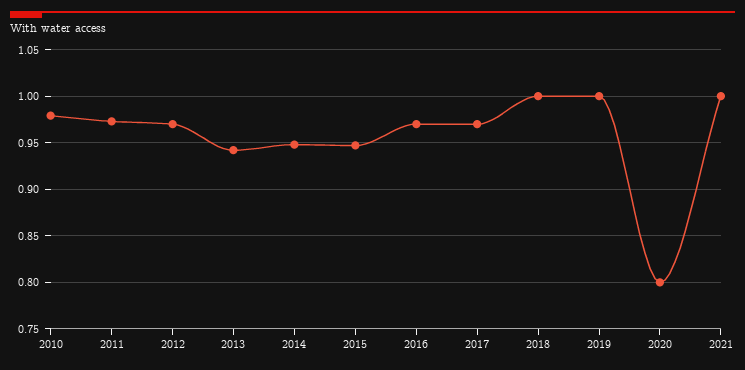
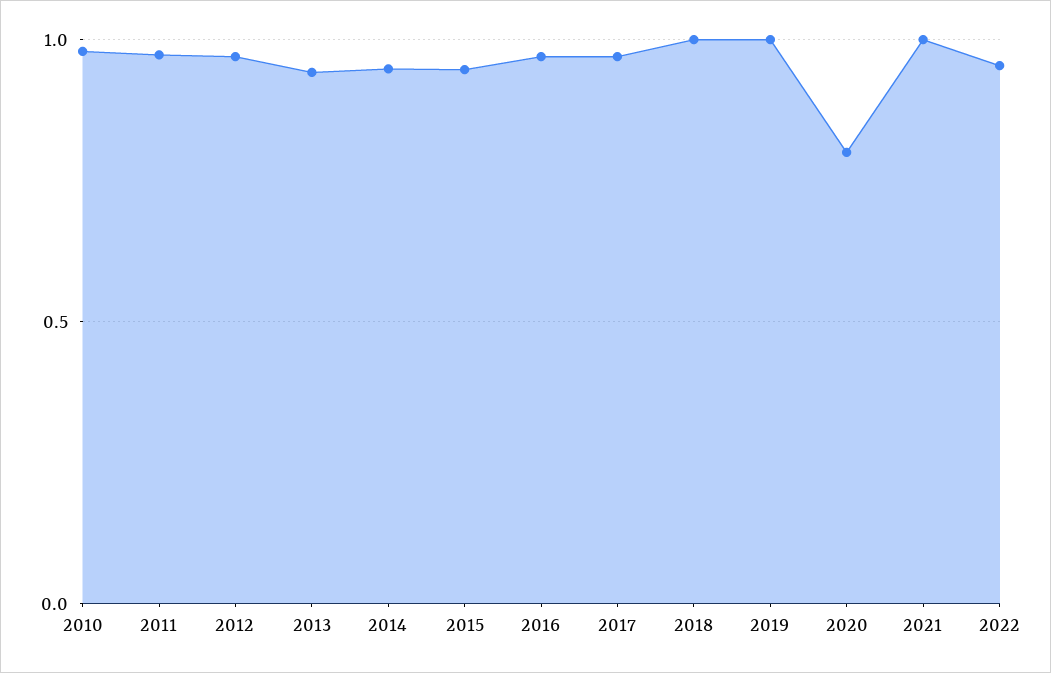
2022: none -> 0.95

